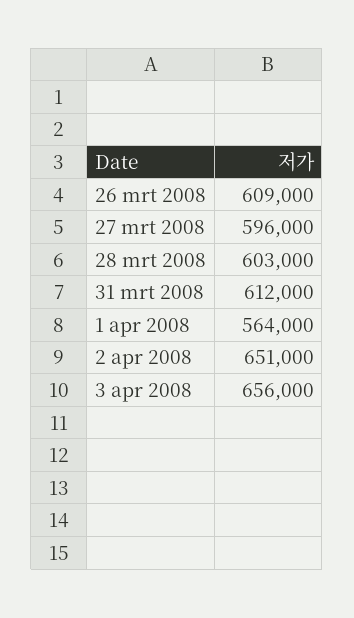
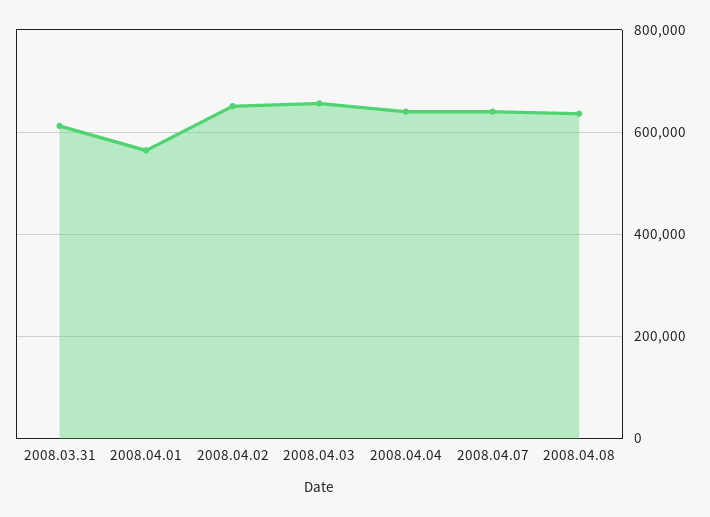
26 mrt 2008: 609000 -> none
27 mrt 2008: 596000 -> none
28 mrt 2008: 603000 -> none
2008.04.04: none -> 640000
2008.04.07: none -> 640000
2008.04.08: none -> 640000

